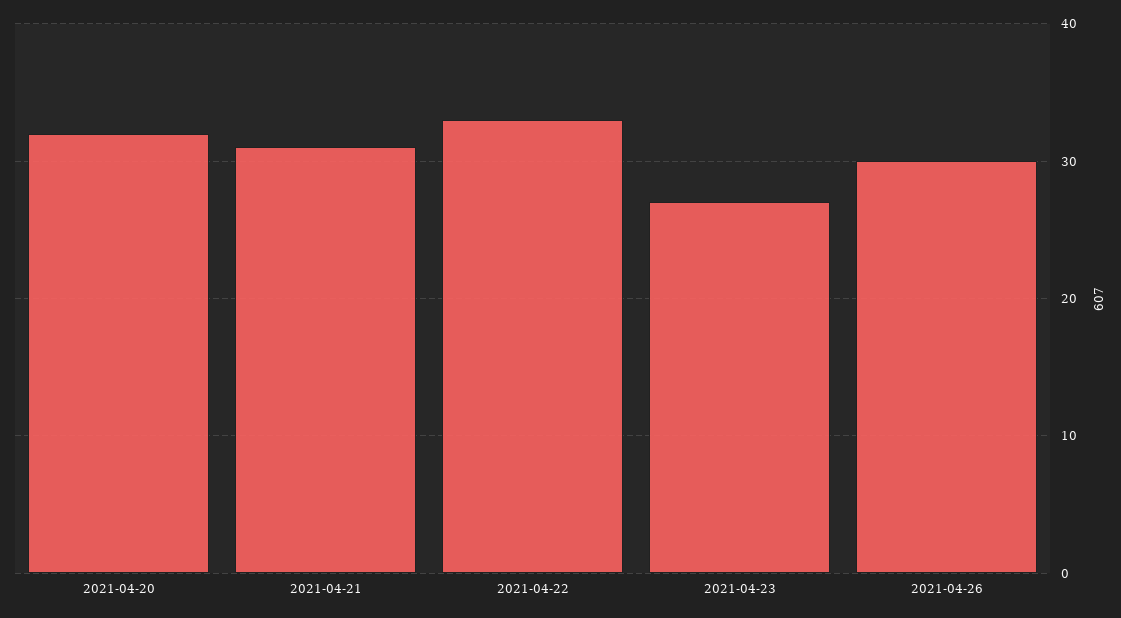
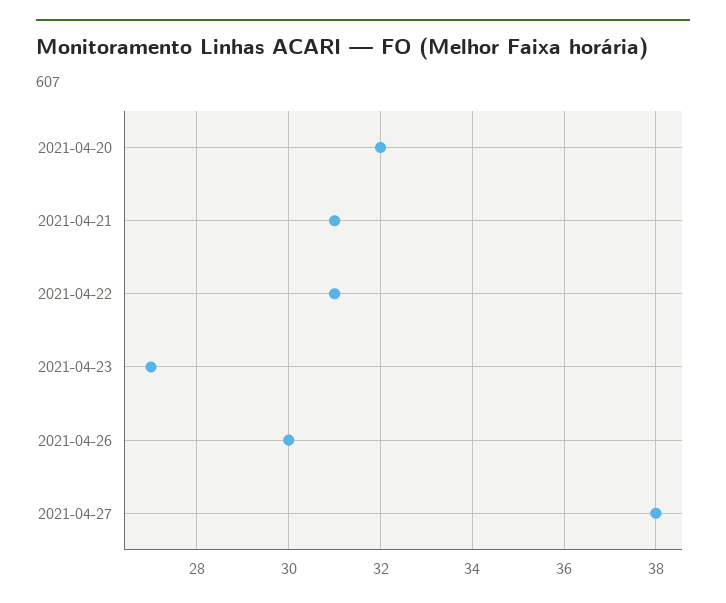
2021-04-22: 33 -> 31
2021-04-27: none -> 38

